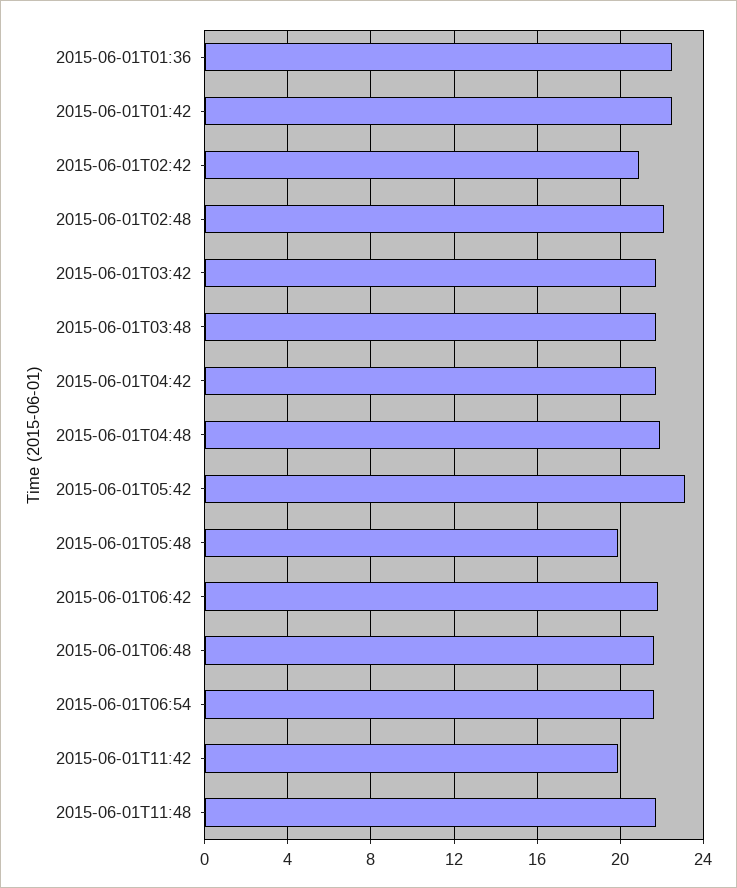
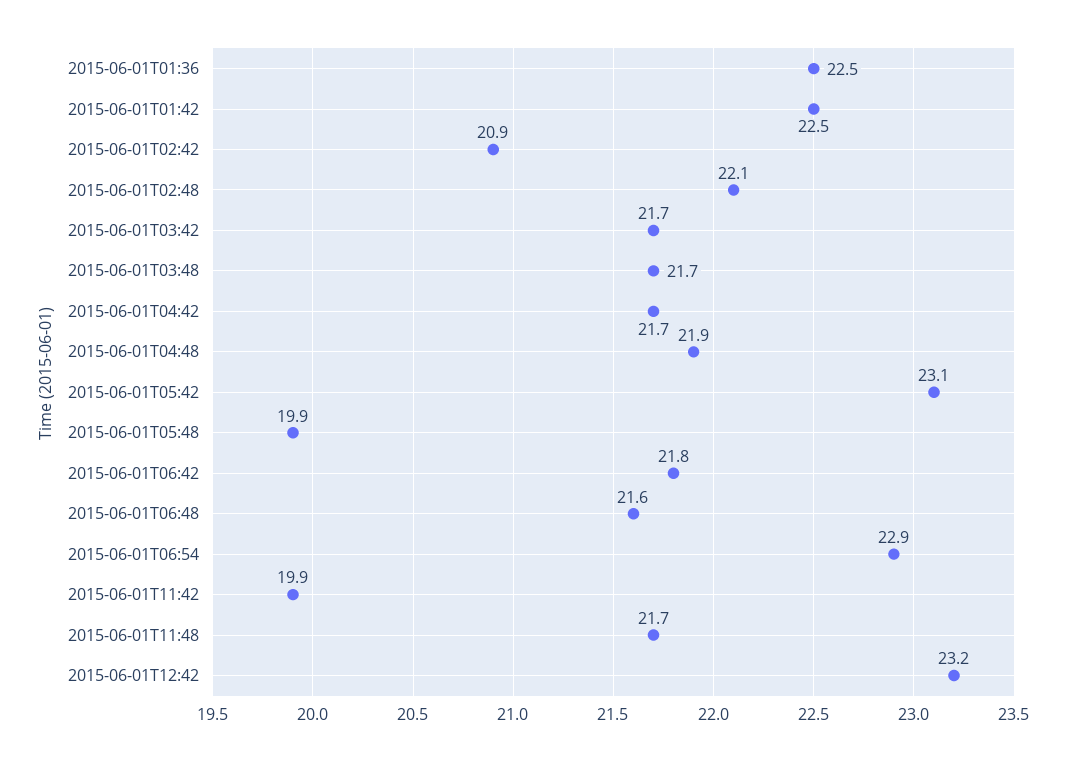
2015-06-01T06:54: 21.5 -> 22.9
2015-06-01T12:42: none -> 23.2

